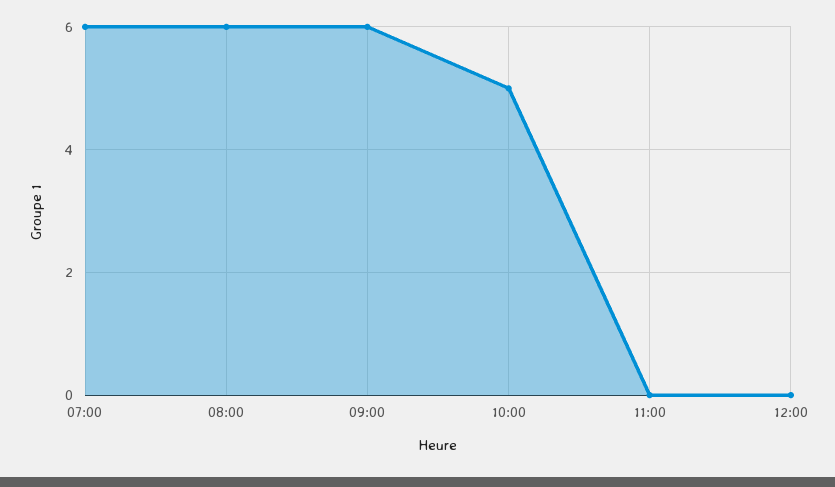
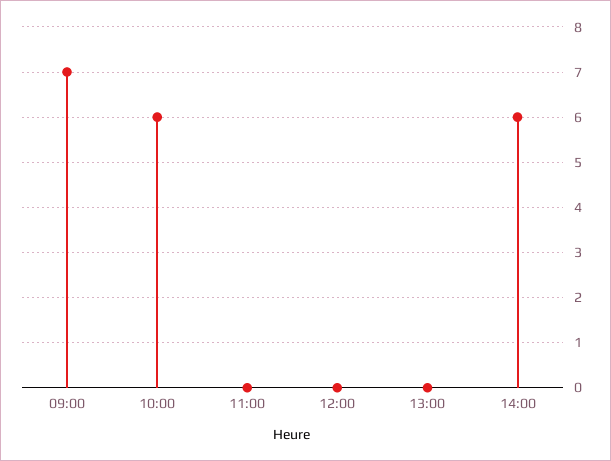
07:00: 6 -> none
08:00: 6 -> none
09:00: 6 -> 7
10:00: 5 -> 6
13:00: none -> 0
14:00: none -> 6

